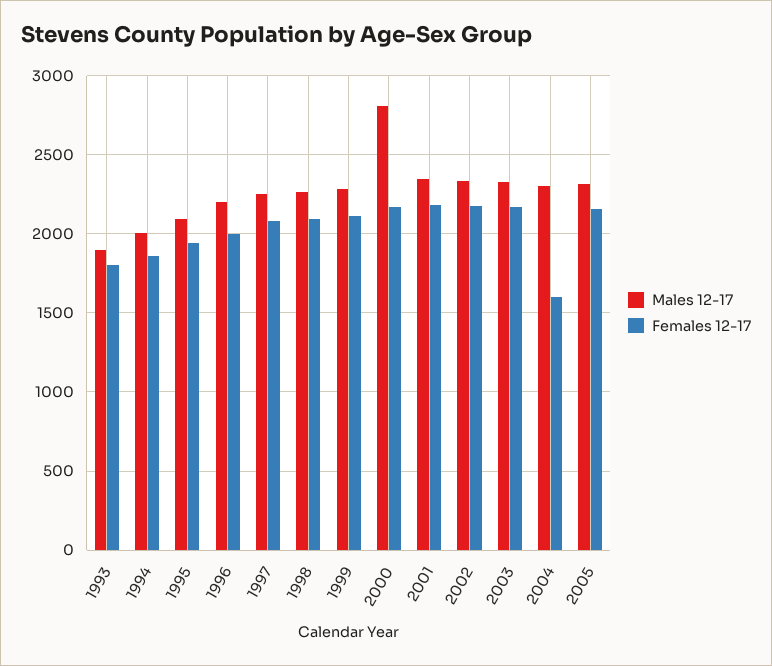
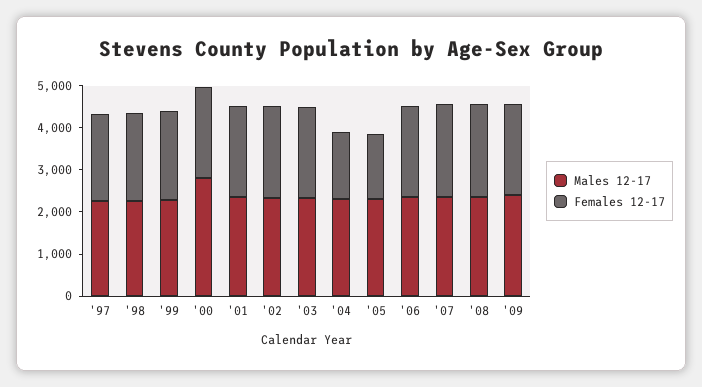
Males 12-17, 1993: 1900 -> none
Females 12-17, 1993: 1800 -> none
Males 12-17, 1994: 2000 -> none
Females 12-17, 1994: 1850 -> none
Males 12-17, 1995: 2100 -> none
Females 12-17, 1995: 1950 -> none
Males 12-17, 1996: 2200 -> none
Females 12-17, 1996: 2000 -> none
Females 12-17, 2005: 2150 -> 1600
Males 12-17, '06: none -> 2400
Females 12-17, '06: none -> 2200
Males 12-17, '07: none -> 2400
Females 12-17, '07: none -> 2200
Males 12-17, '08: none -> 2400
Females 12-17, '08: none -> 2200
Males 12-17, '09: none -> 2400
Females 12-17, '09: none -> 2200

